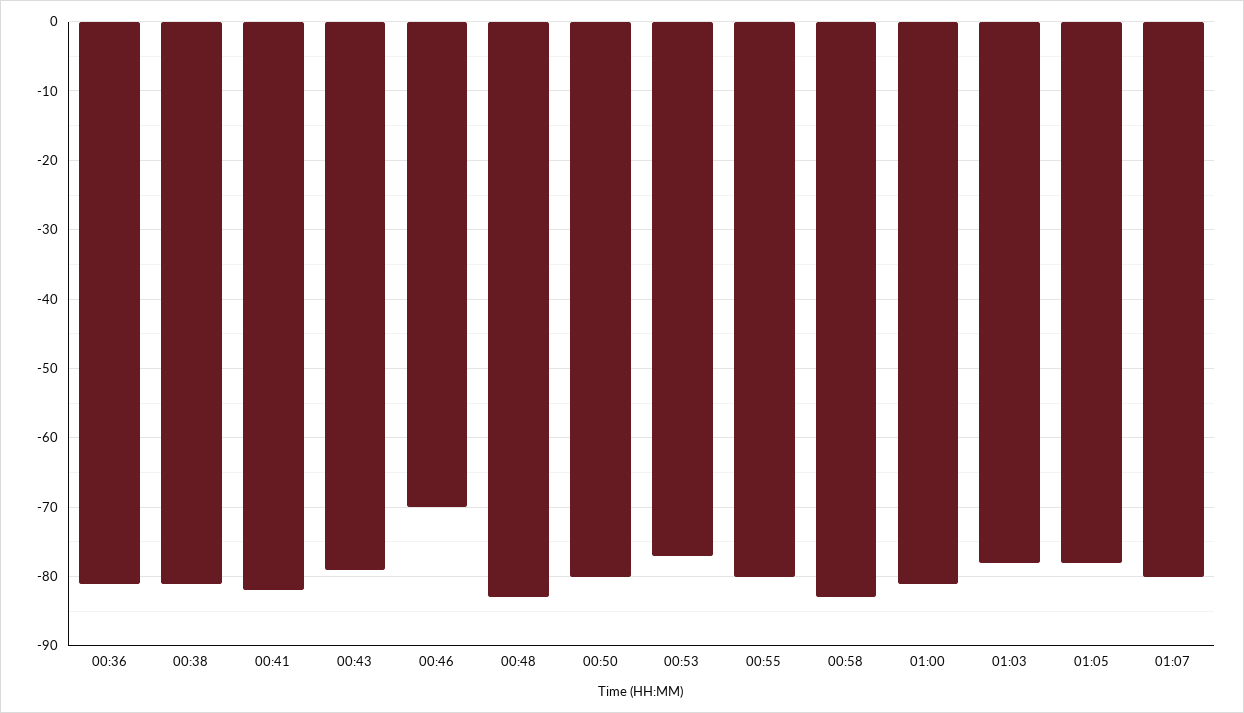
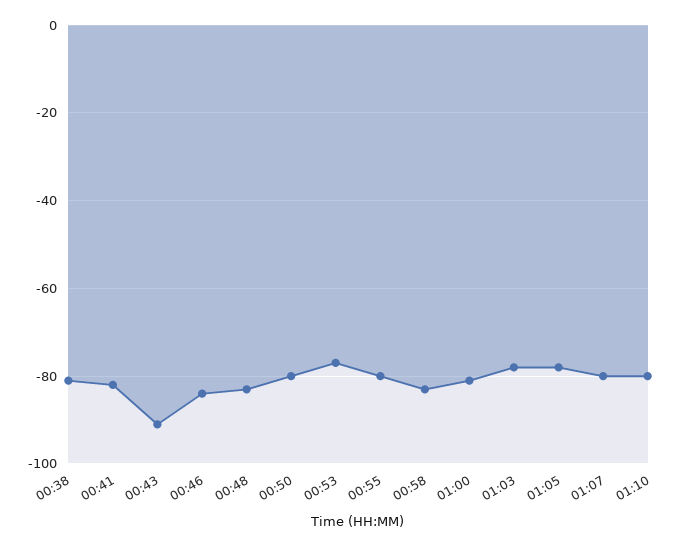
00:36: -81 -> none
00:43: -79 -> -90
00:46: -70 -> -85
01:10: none -> -80

